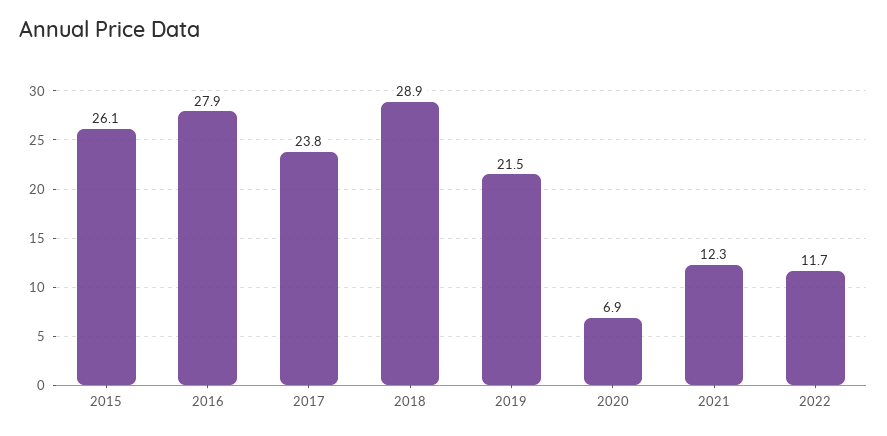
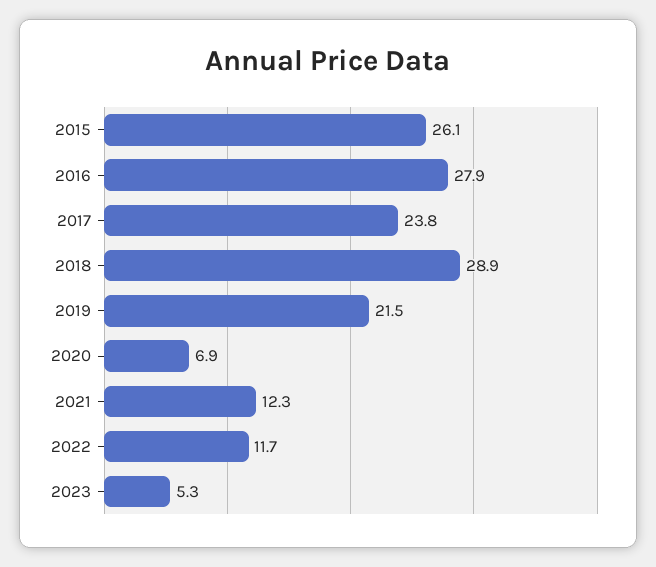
2023: none -> 5.3

